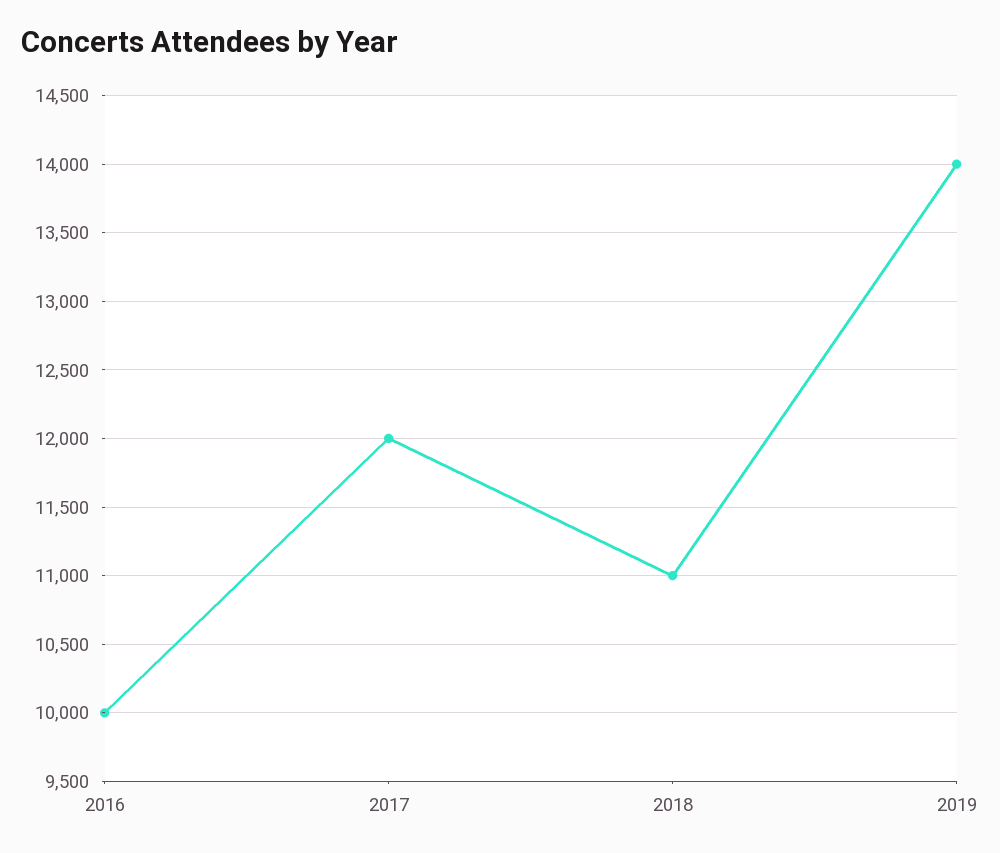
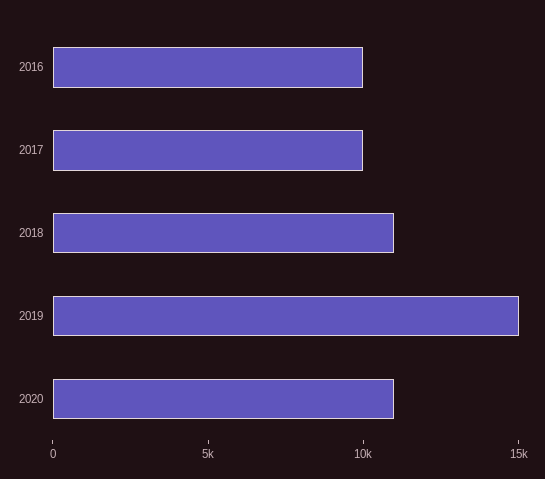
2017: 12000 -> 10000
2019: 14000 -> 15000
2020: none -> 11000

